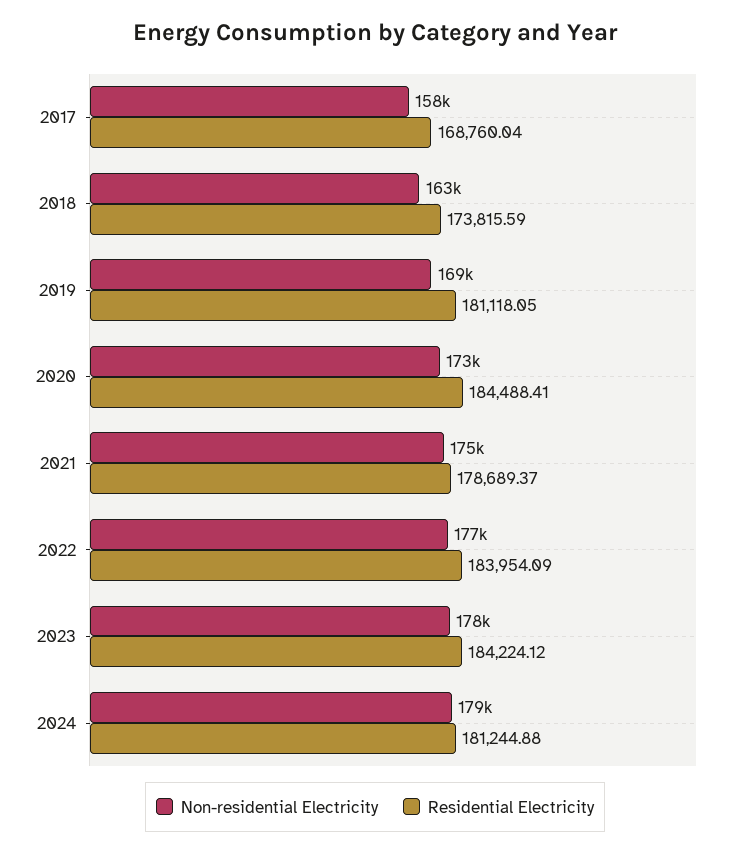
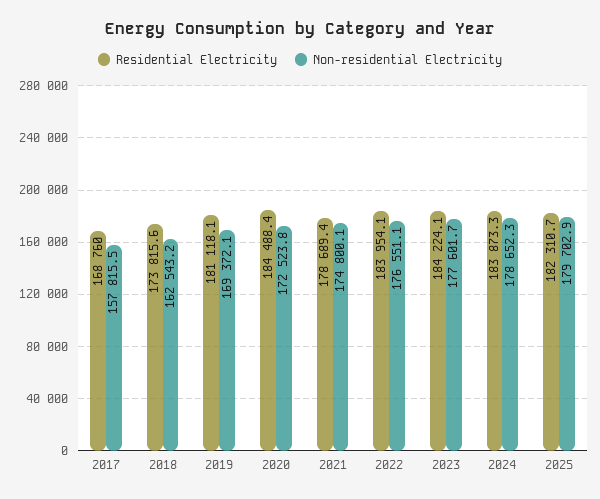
Residential Electricity, 2024: 181244.88 -> 183873.3
Residential Electricity, 2025: none -> 182310.7
Non-residential Electricity, 2025: none -> 179702.9

